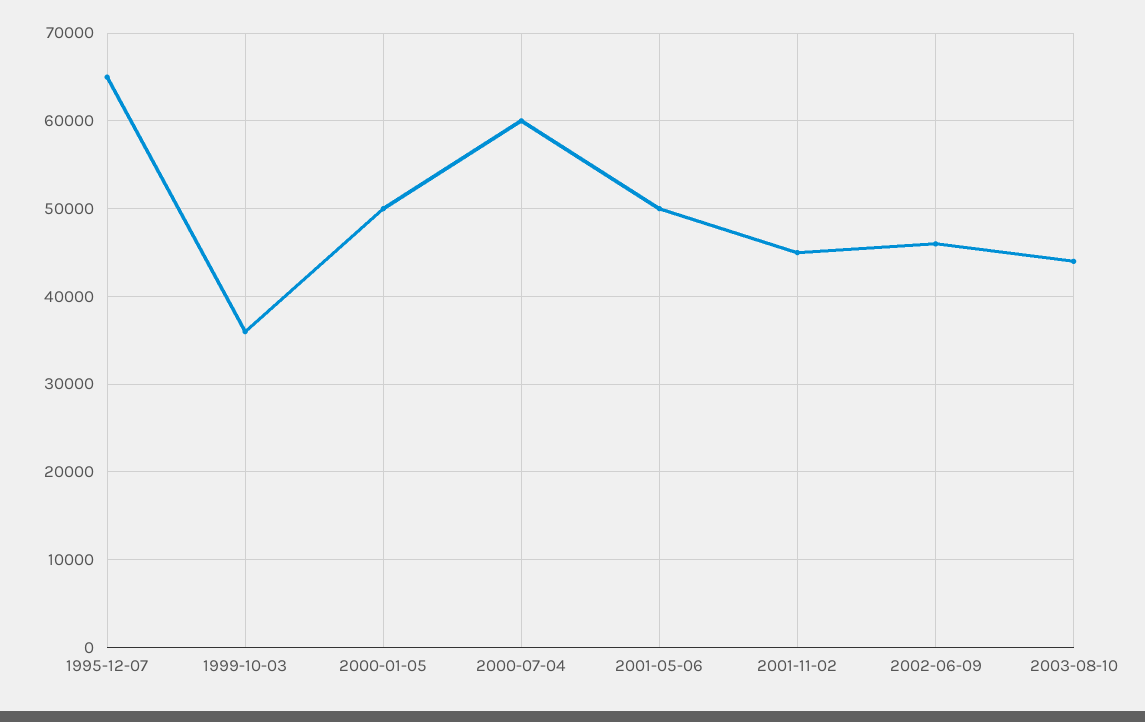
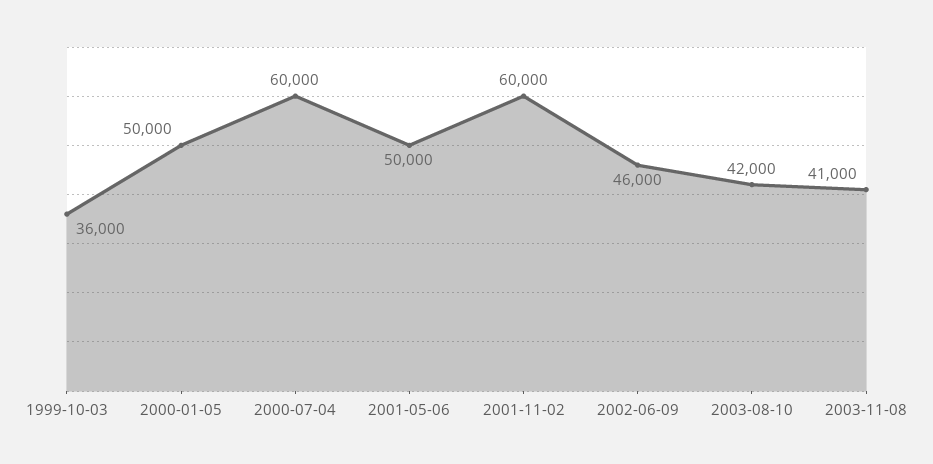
1995-12-07: 65000 -> none
2001-11-02: 45000 -> 60000
2003-08-10: 44000 -> 42000
2003-11-08: none -> 41000

